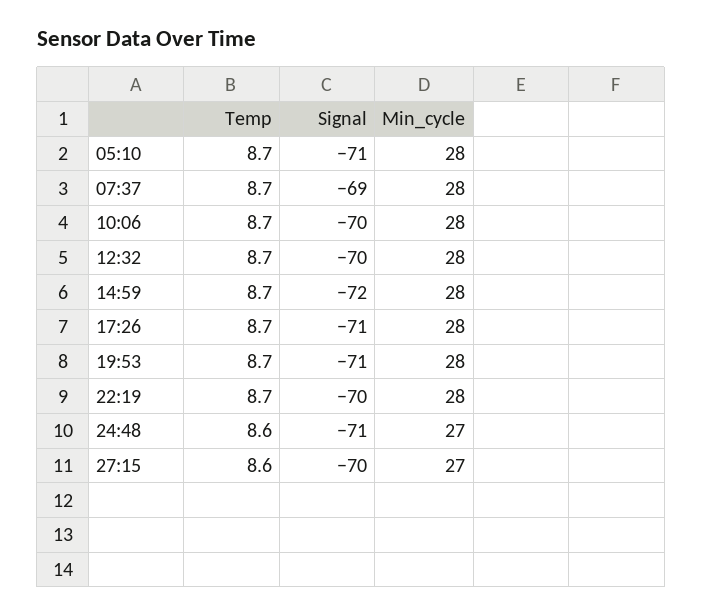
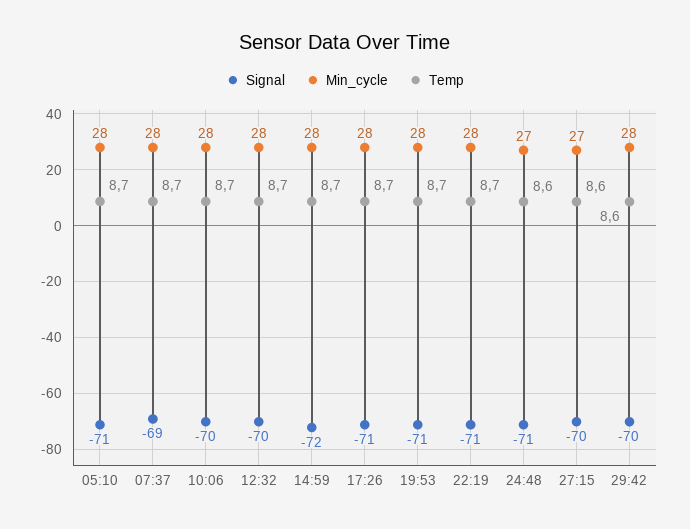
Signal, 22:19: -70 -> -71
Signal, 29:42: none -> -70
Min_cycle, 29:42: none -> 28
Temp, 29:42: none -> 8.6

